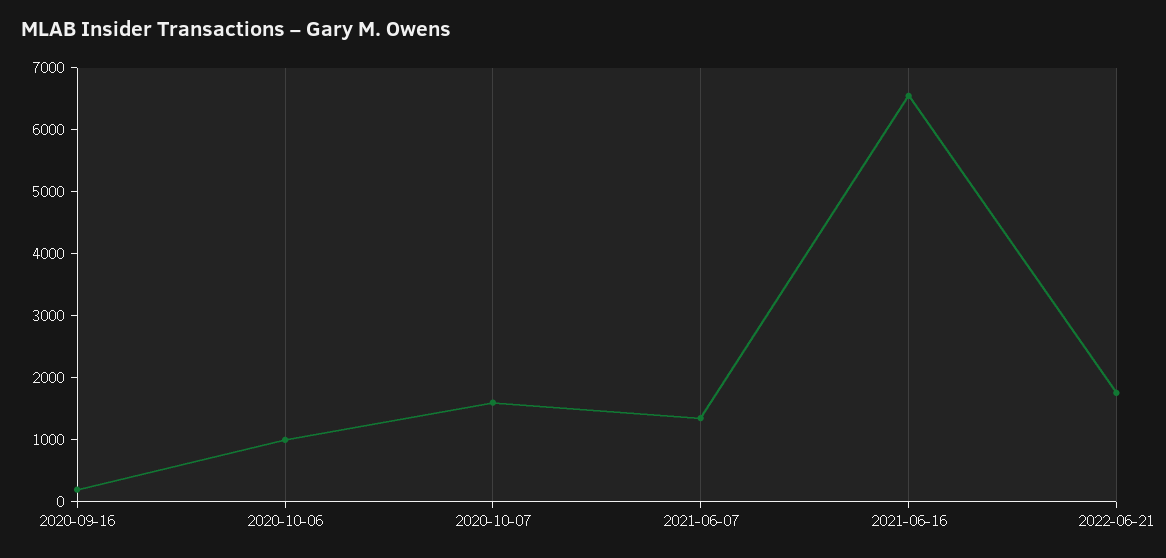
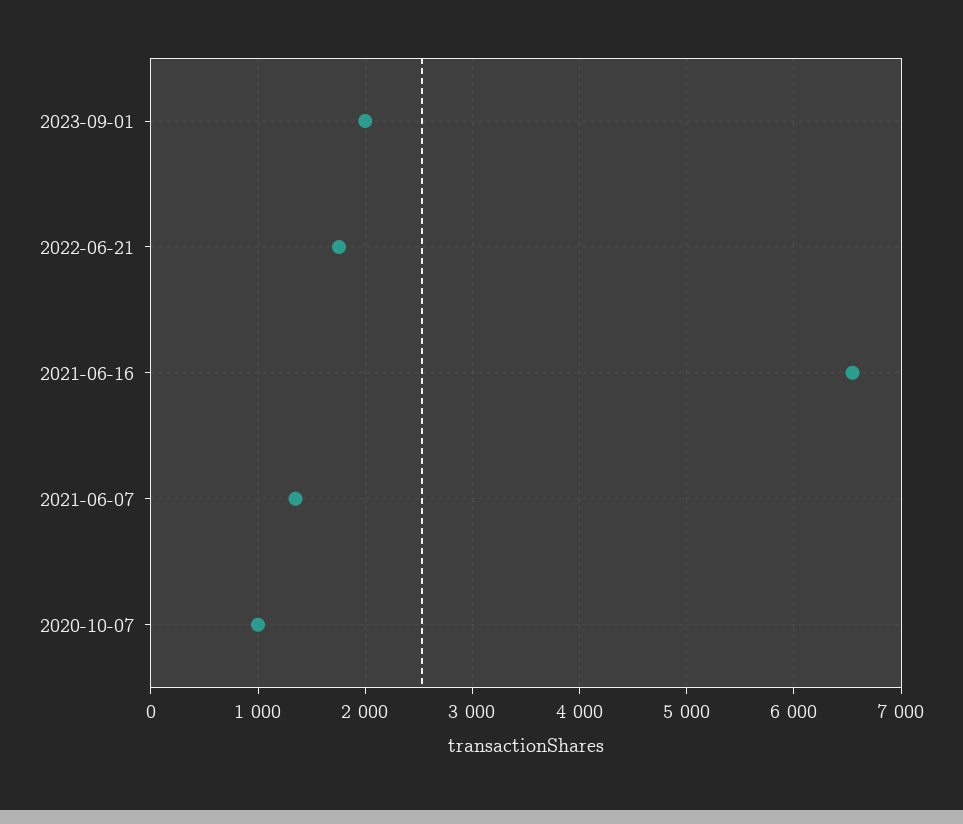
2020-09-16: 200 -> none
2020-10-06: 1000 -> none
2020-10-07: 1600 -> 1000
2023-09-01: none -> 2000

